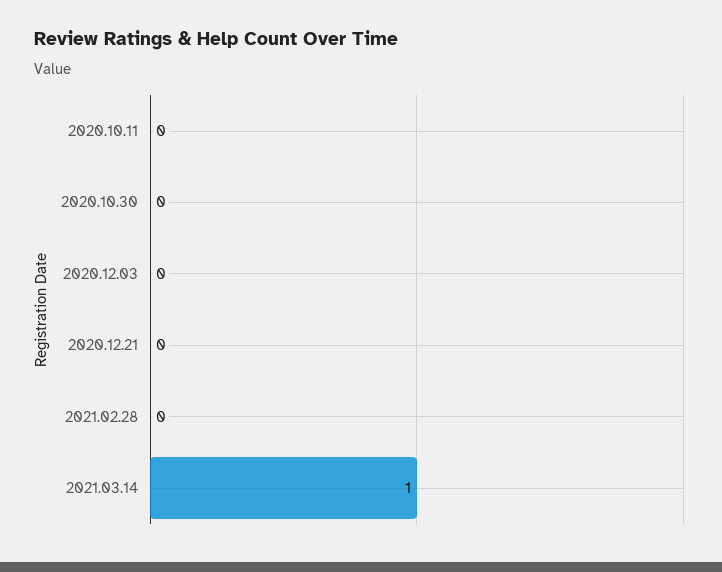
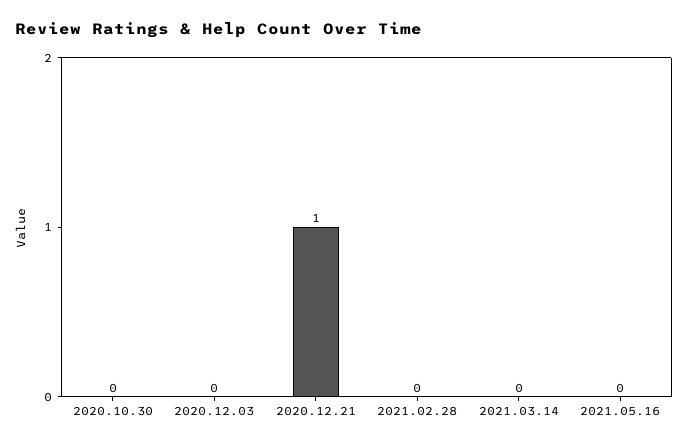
2020.10.11: 0 -> none
2020.12.21: 0 -> 1
2021.03.14: 1 -> 0
2021.05.16: none -> 0

